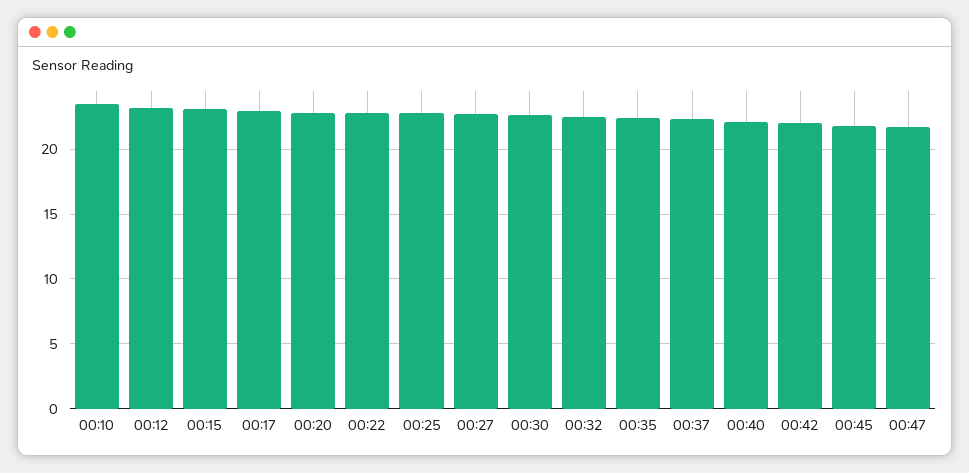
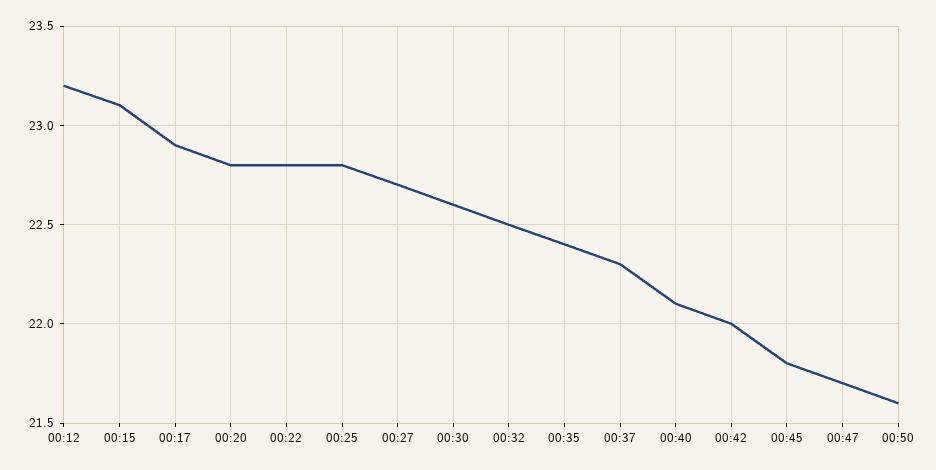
00:10: 23.5 -> none
00:50: none -> 21.6

